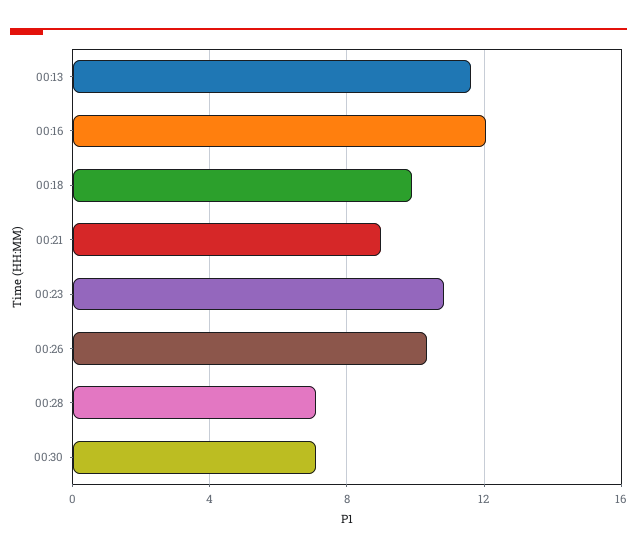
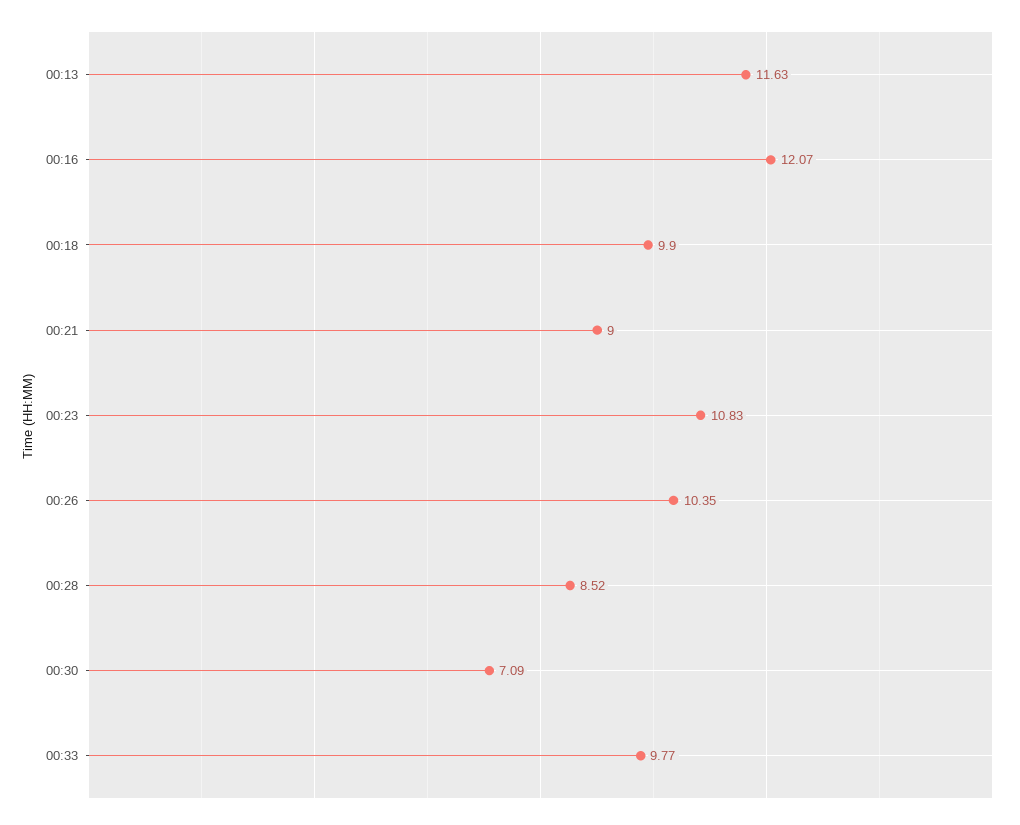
00:28: 7 -> 8.52
00:33: none -> 9.77

